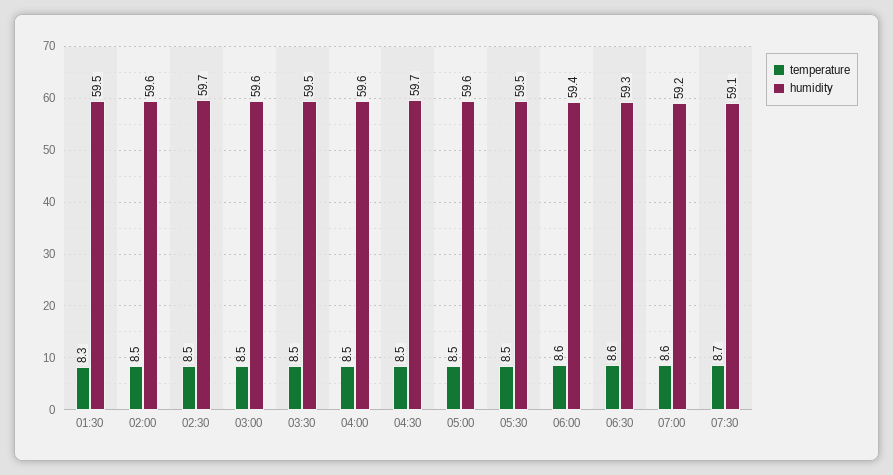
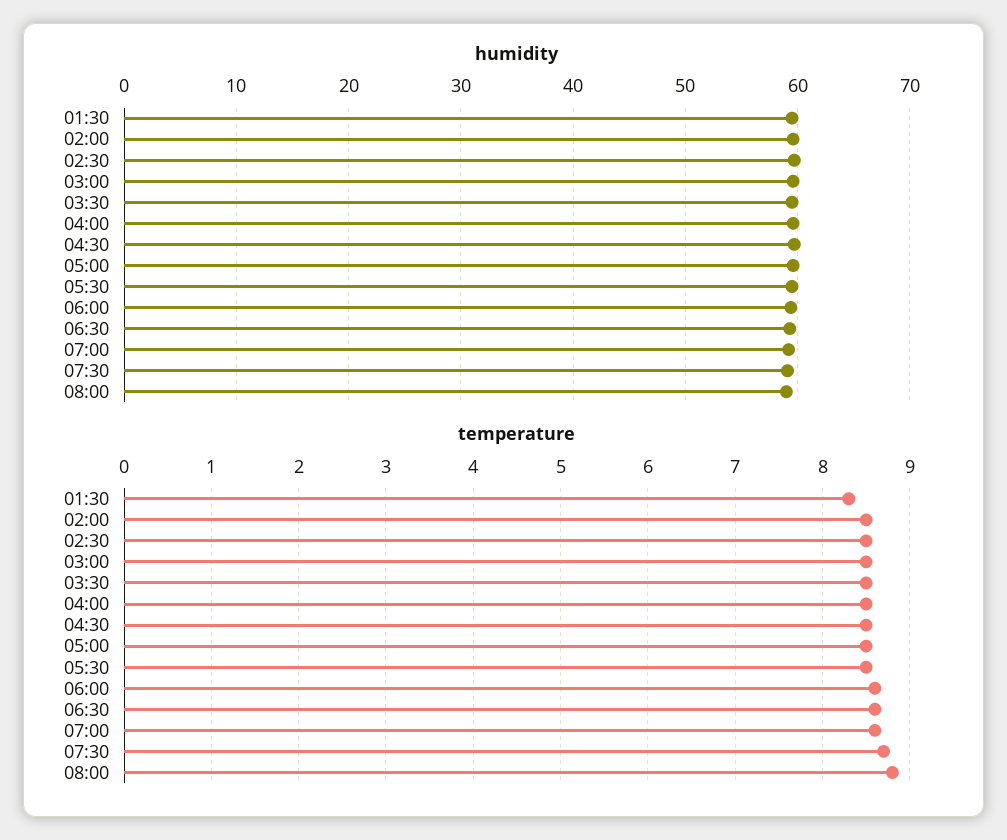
humidity, 08:00: none -> 59
temperature, 08:00: none -> 8.8

